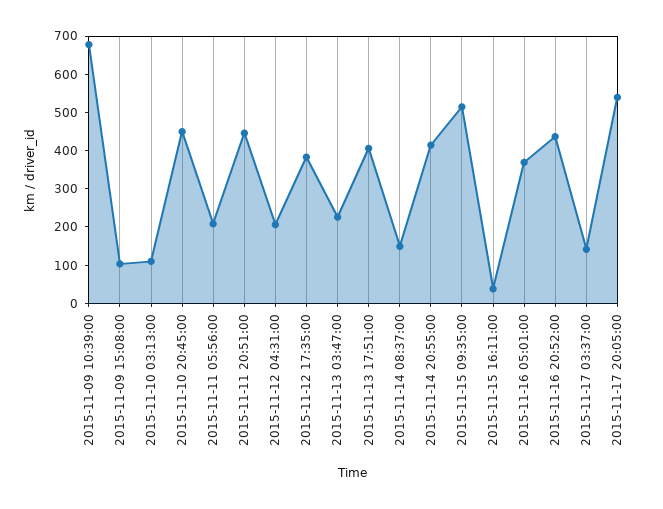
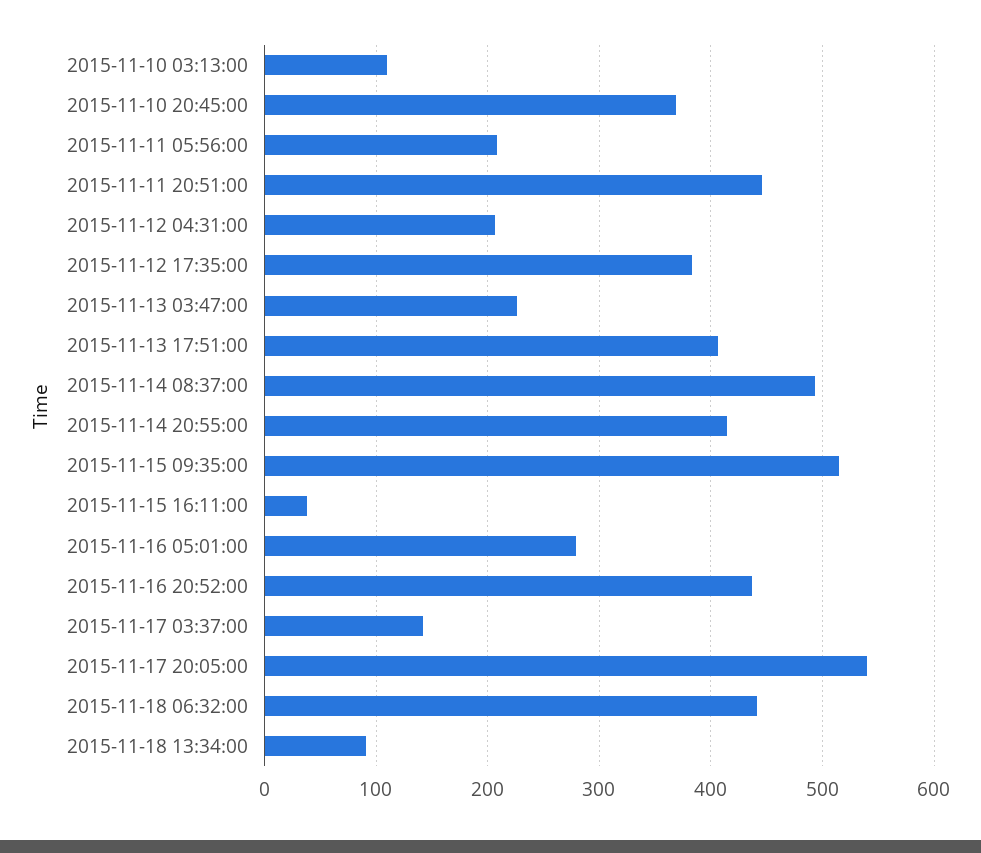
2015-11-09 10:39:00: 675 -> none
2015-11-09 15:08:00: 100 -> none
2015-11-10 20:45:00: 450 -> 370
2015-11-14 08:37:00: 150 -> 490
2015-11-16 05:01:00: 375 -> 280
2015-11-18 06:32:00: none -> 440
2015-11-18 13:34:00: none -> 90

